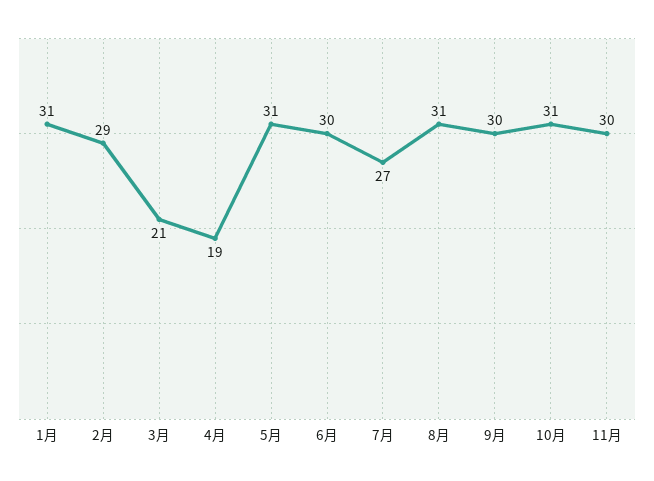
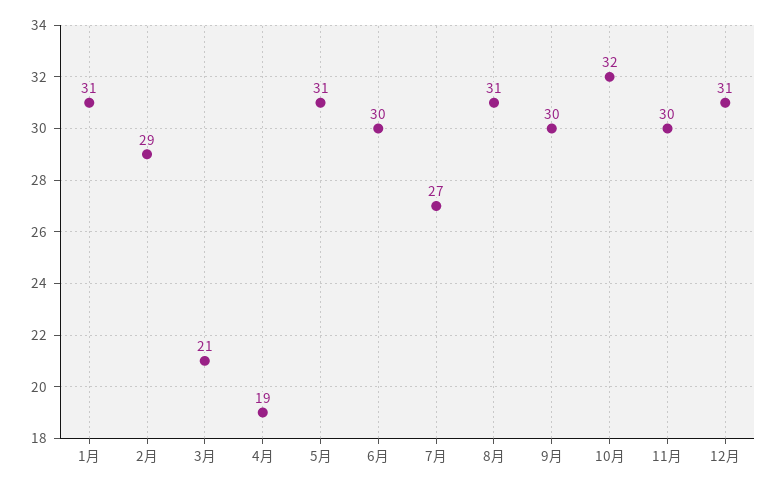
10月: 31 -> 32
12月: none -> 31

